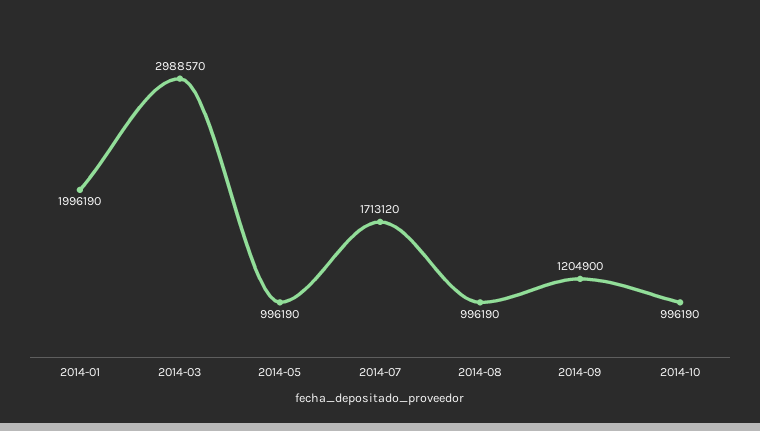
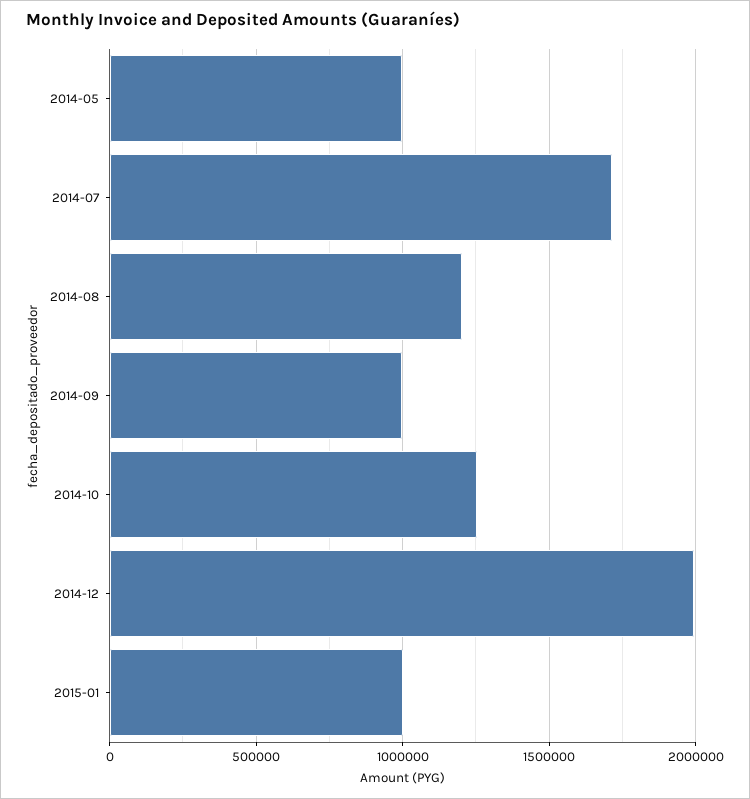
2014-01: 1996190 -> none
2014-03: 2988570 -> none
2014-08: 996190 -> 1200000
2014-09: 1204900 -> 1000000
2014-10: 996190 -> 1250000
2014-12: none -> 2000000
2015-01: none -> 1000000

